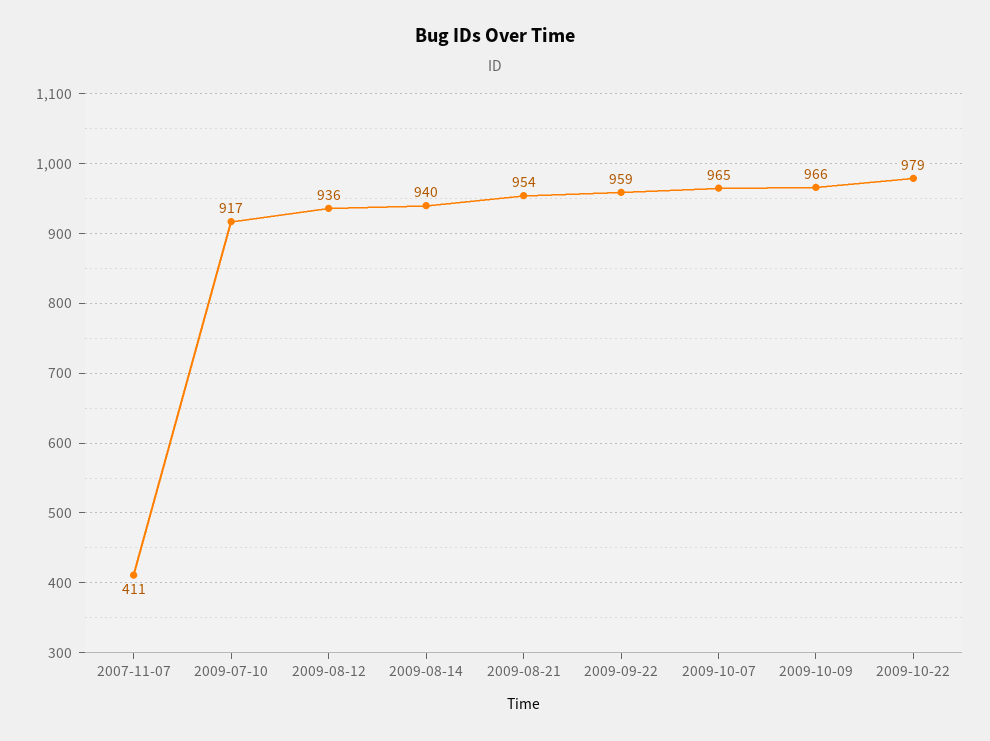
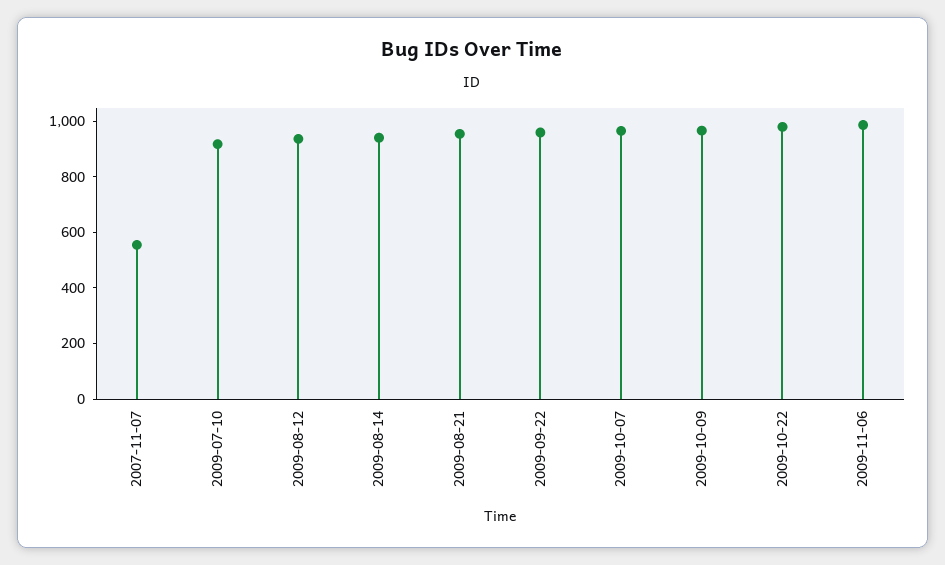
2007-11-07: 411 -> 550
2009-11-06: none -> 1000

